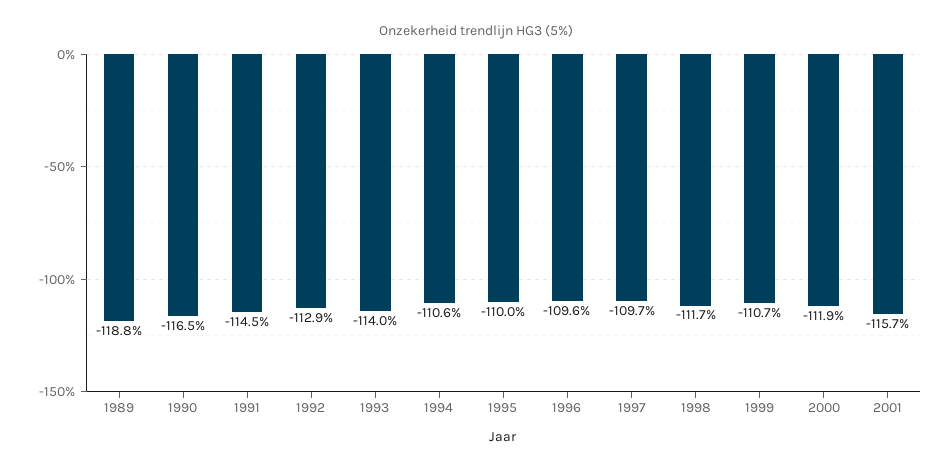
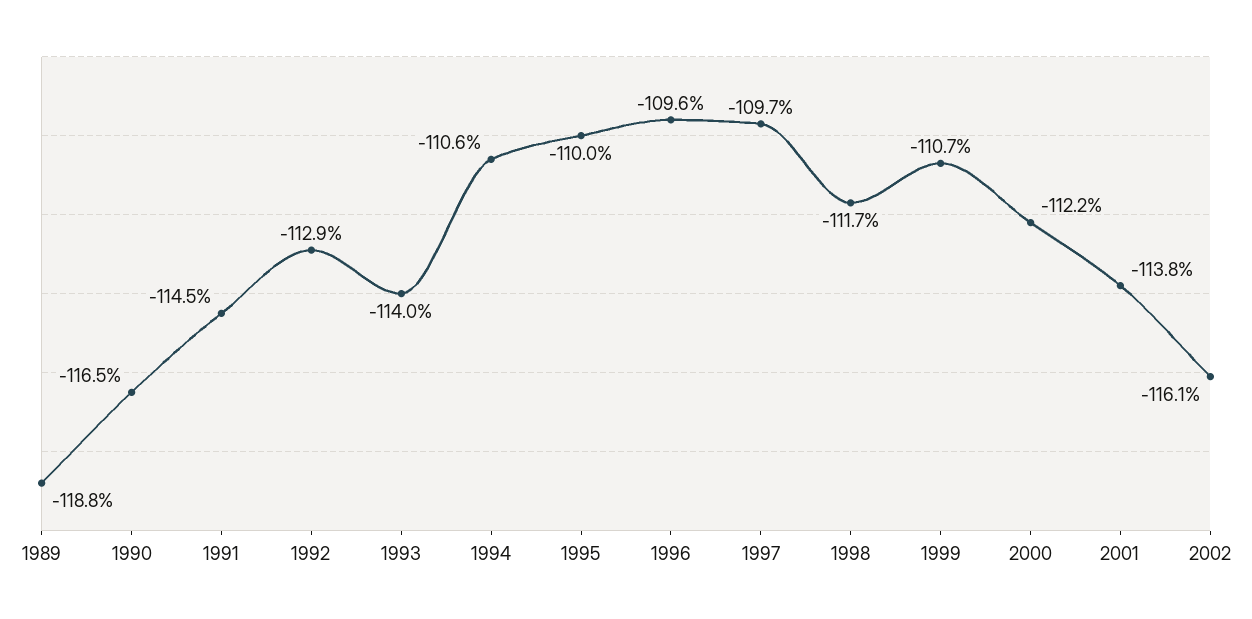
2000: -111.9 -> -112.2
2001: -115.7 -> -113.8
2002: none -> -116.1

